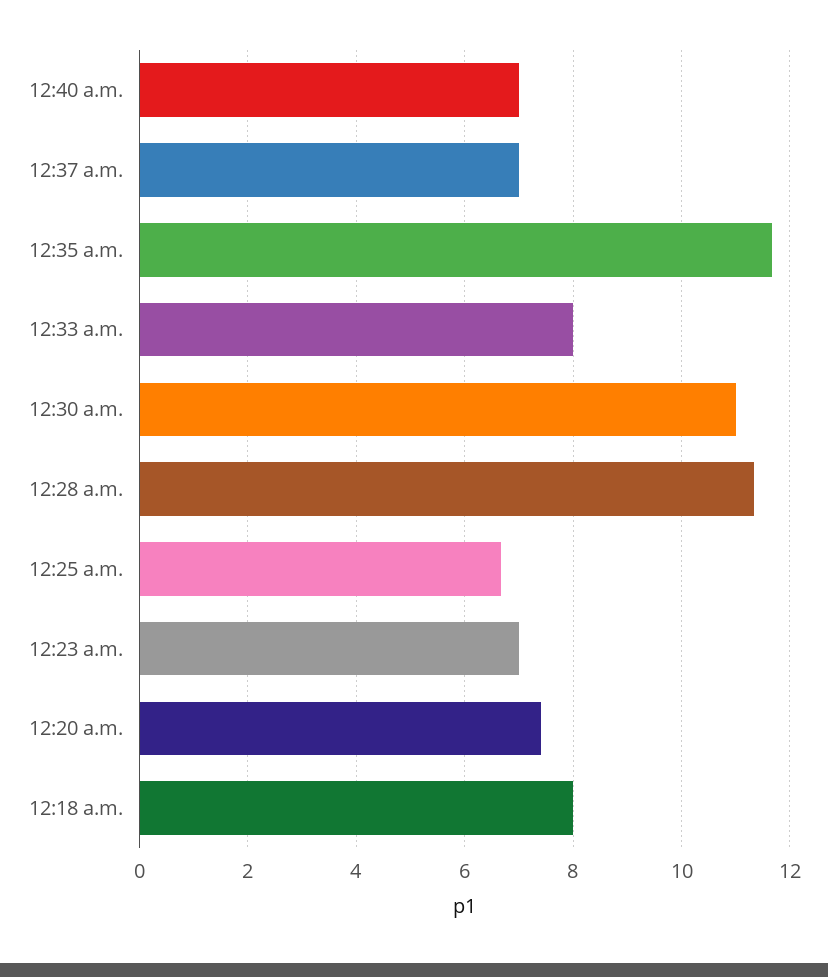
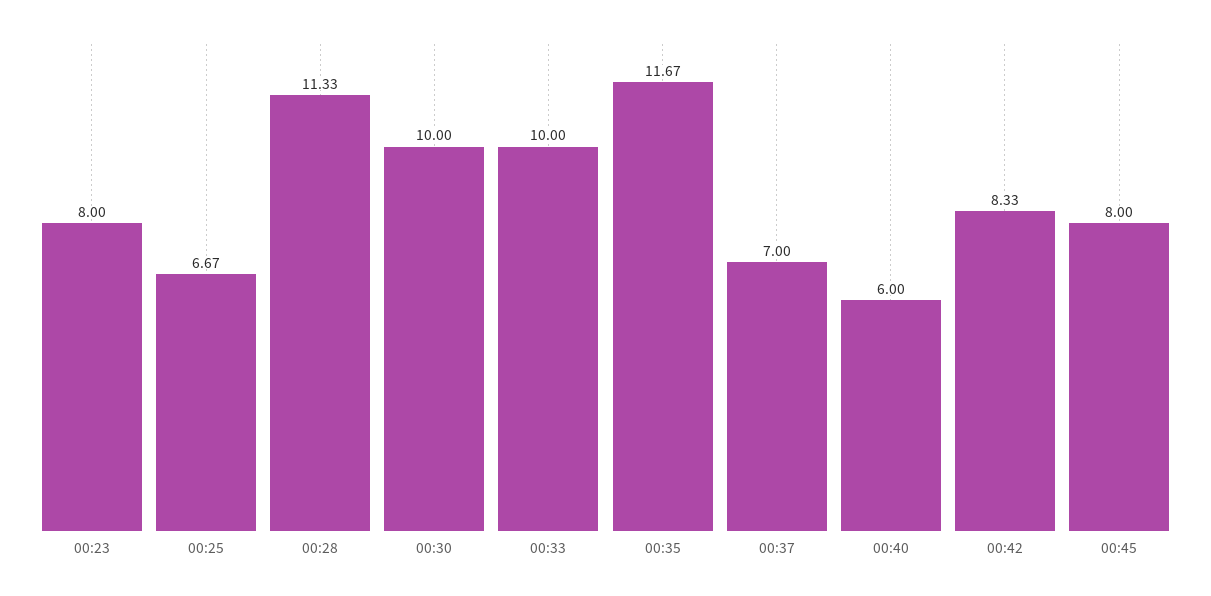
12:40 a.m.: 7 -> 6
12:33 a.m.: 8 -> 10
12:30 a.m.: 11 -> 10
12:23 a.m.: 7 -> 8
12:20 a.m.: 7.4 -> none
12:18 a.m.: 8 -> none
00:42: none -> 8.33
00:45: none -> 8

